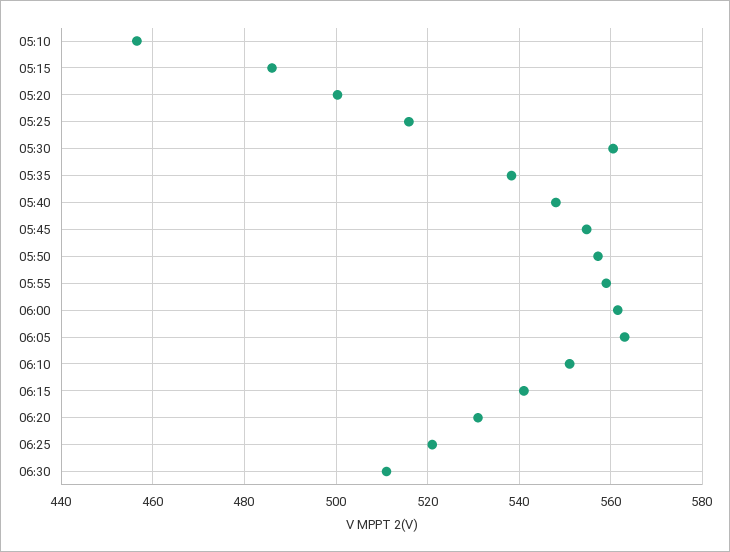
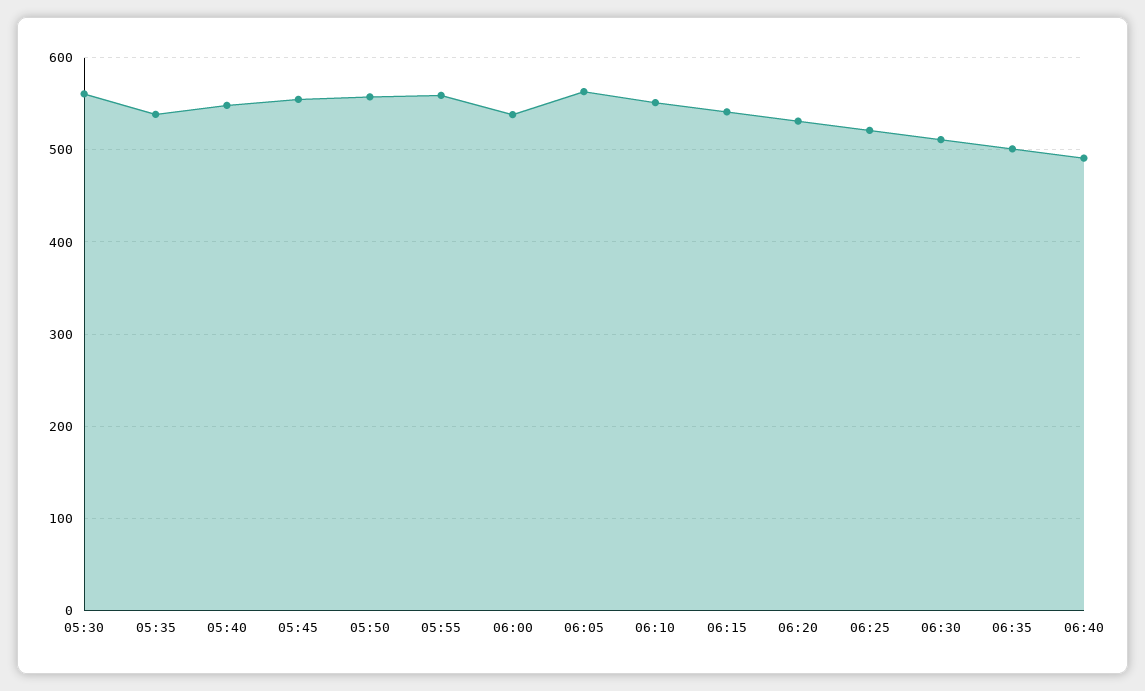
05:10: 456 -> none
05:15: 486 -> none
05:20: 500 -> none
05:25: 516 -> none
06:00: 562 -> 540
06:35: none -> 500
06:40: none -> 490

